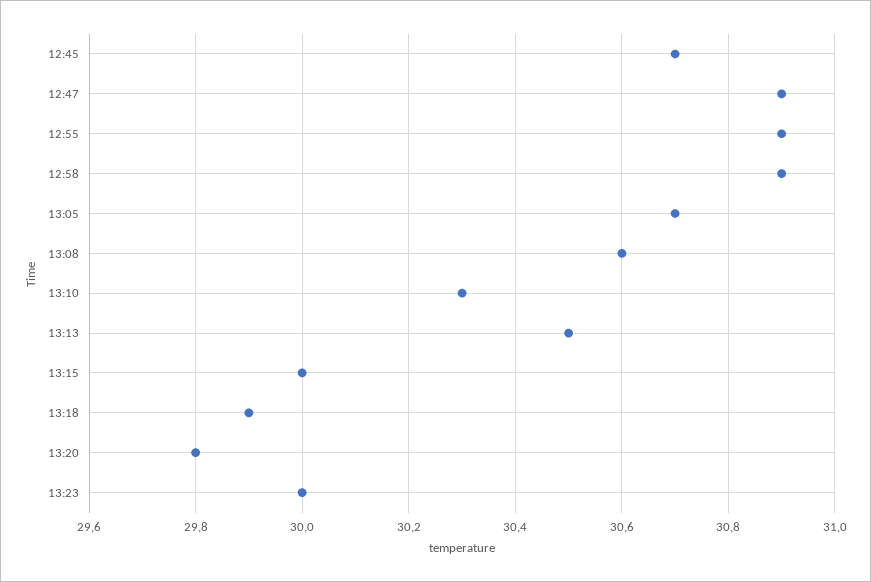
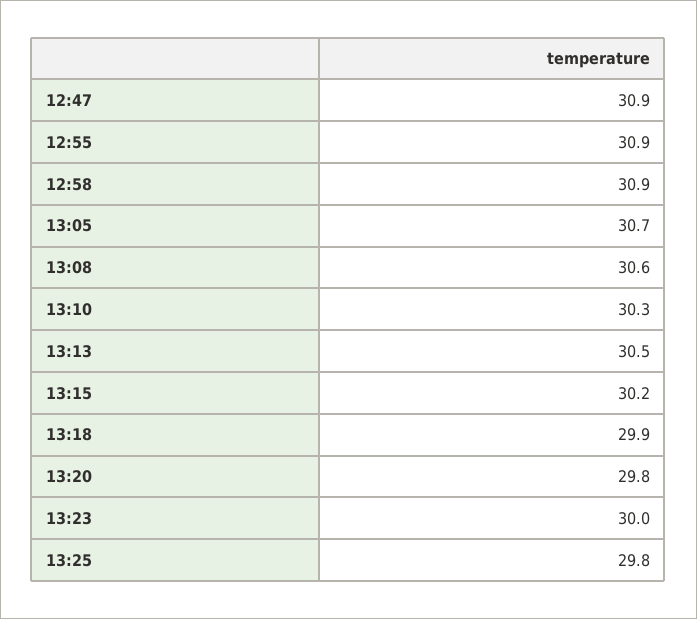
12:45: 30.7 -> none
13:15: 30 -> 30.2
13:25: none -> 29.8

